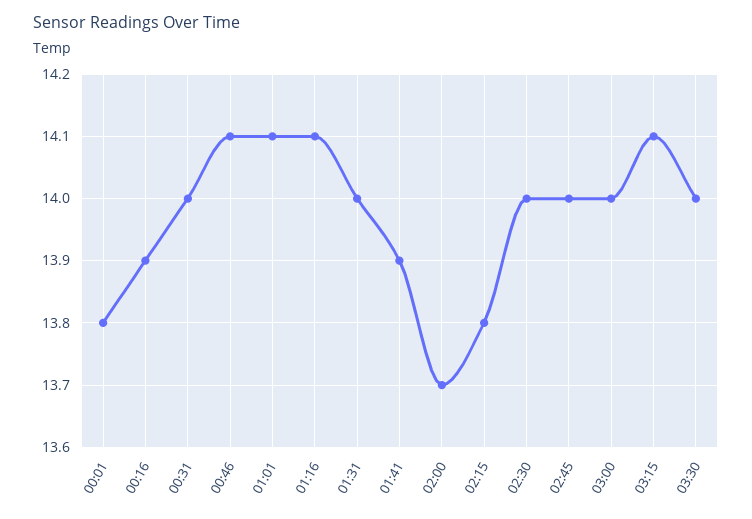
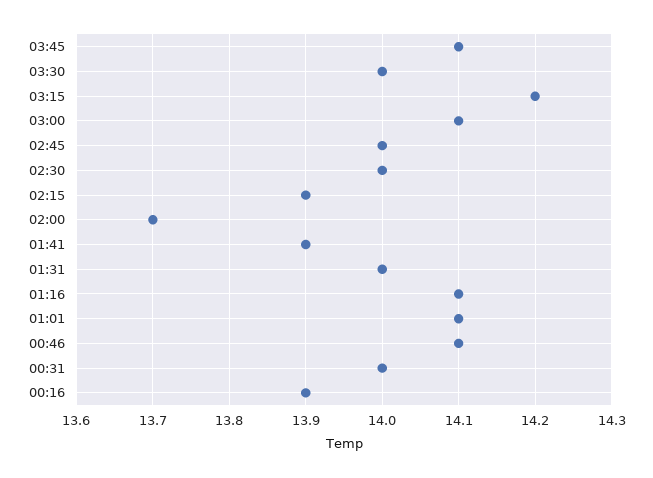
00:01: 13.8 -> none
02:15: 13.8 -> 13.9
03:00: 14 -> 14.1
03:15: 14.1 -> 14.2
03:45: none -> 14.1

